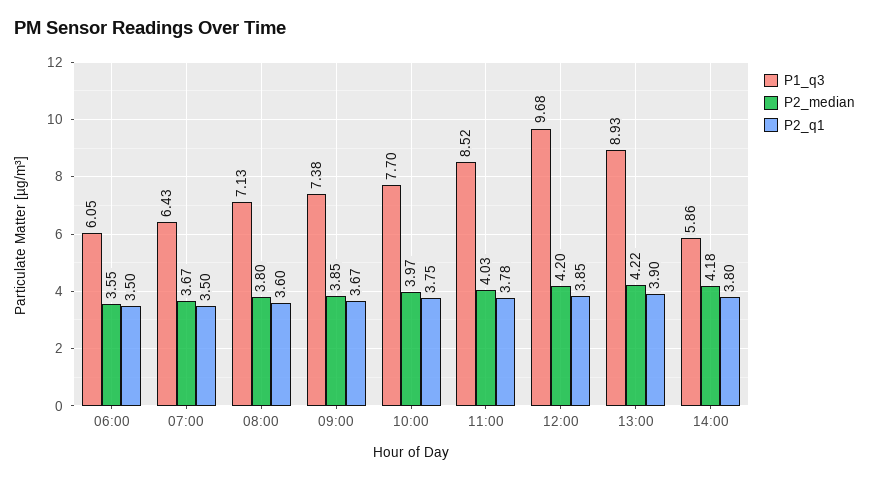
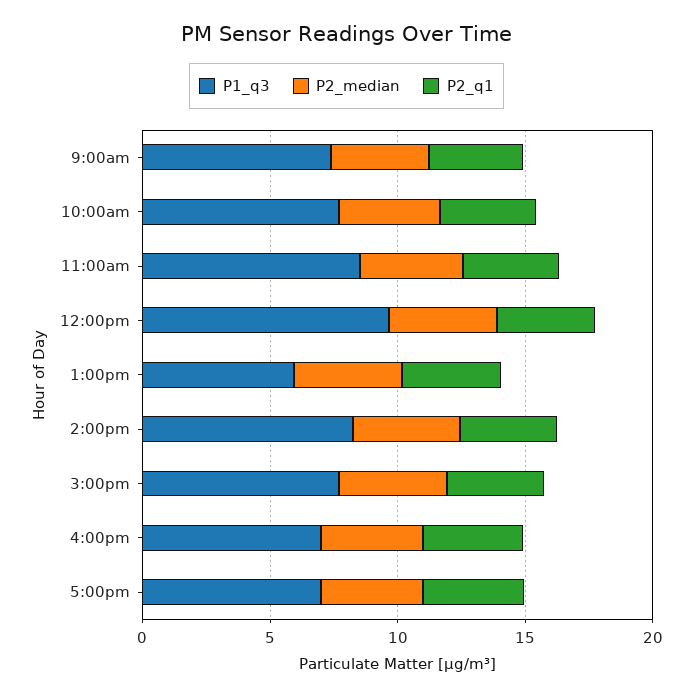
P1_q3, 06:00: 6.05 -> none
P2_median, 06:00: 3.55 -> none
P2_q1, 06:00: 3.5 -> none
P1_q3, 07:00: 6.43 -> none
P2_median, 07:00: 3.67 -> none
P2_q1, 07:00: 3.5 -> none
P1_q3, 08:00: 7.13 -> none
P2_median, 08:00: 3.8 -> none
P2_q1, 08:00: 3.6 -> none
P1_q3, 13:00: 8.93 -> 6
P1_q3, 14:00: 5.86 -> 8
P1_q3, 3:00pm: none -> 8
P2_median, 3:00pm: none -> 4
P2_q1, 3:00pm: none -> 4
P1_q3, 4:00pm: none -> 7
P2_median, 4:00pm: none -> 4
P2_q1, 4:00pm: none -> 4
P1_q3, 5:00pm: none -> 7
P2_median, 5:00pm: none -> 4
P2_q1, 5:00pm: none -> 4

